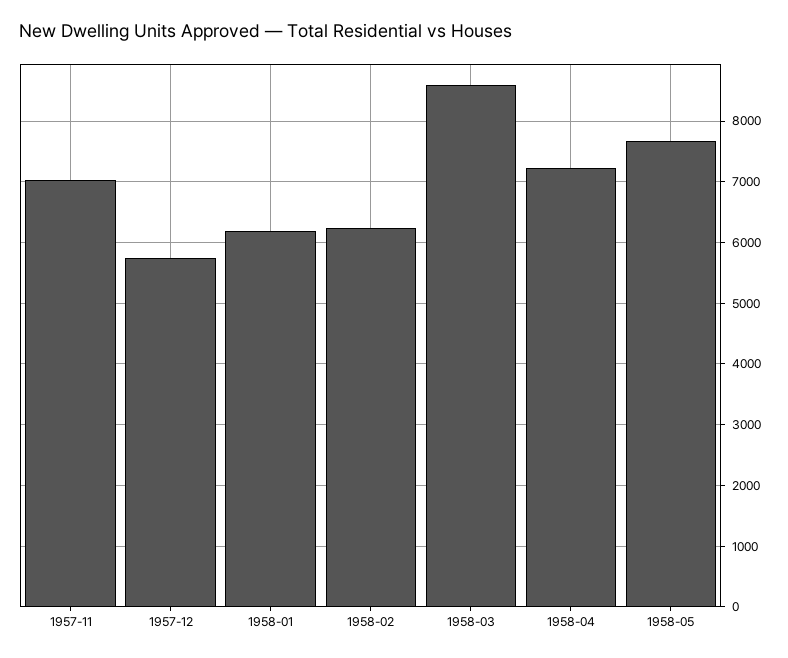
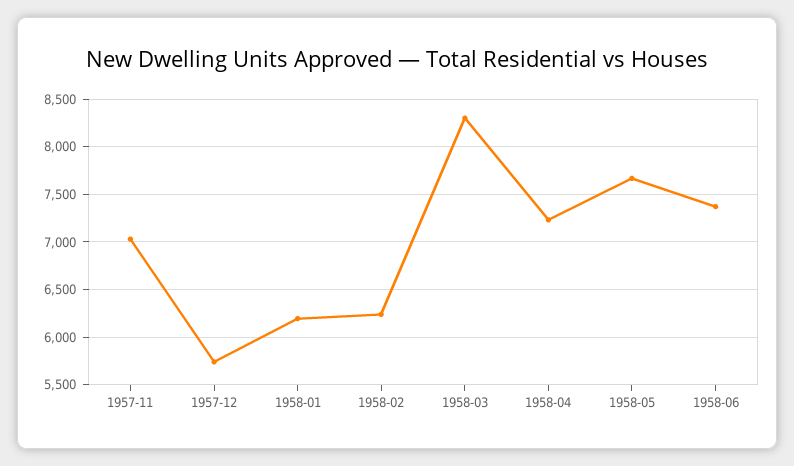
1958-03: 8600 -> 8300
1958-06: none -> 7400

